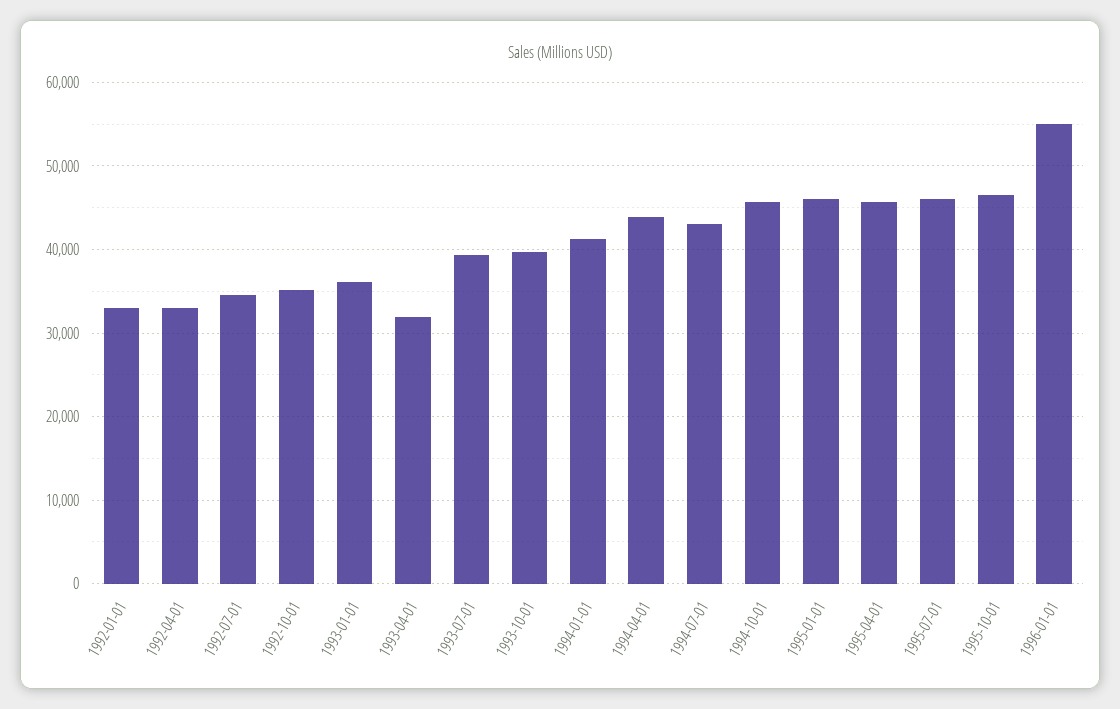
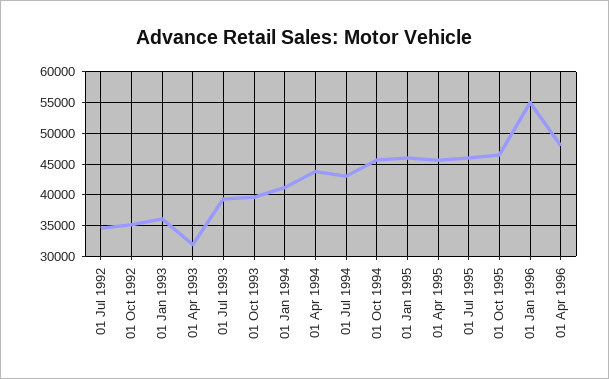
1992-01-01: 33000 -> none
1992-04-01: 33000 -> none
01 Apr 1996: none -> 48000

